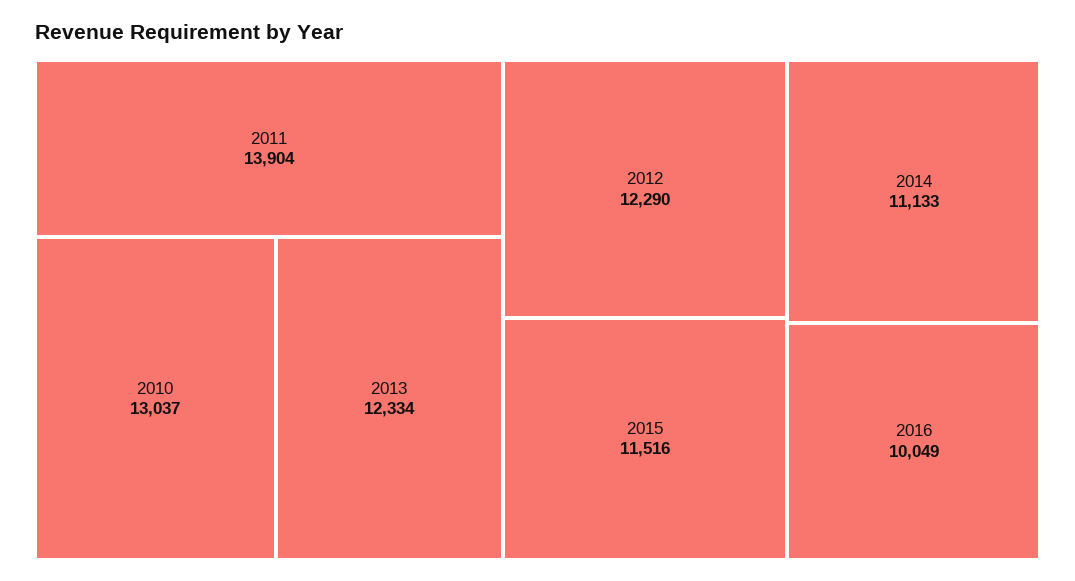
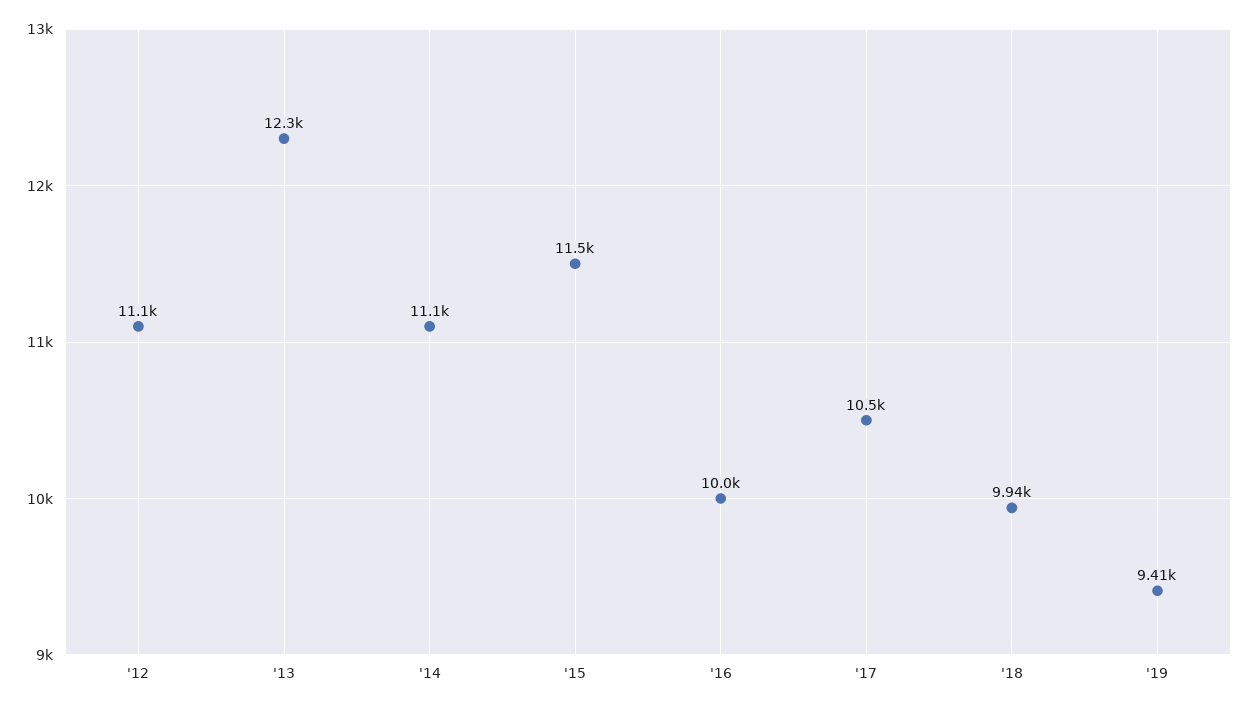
2011: 13904 -> none
2010: 13037 -> none
2012: 12290 -> 11100
'17: none -> 10500
'18: none -> 9940
'19: none -> 9410

